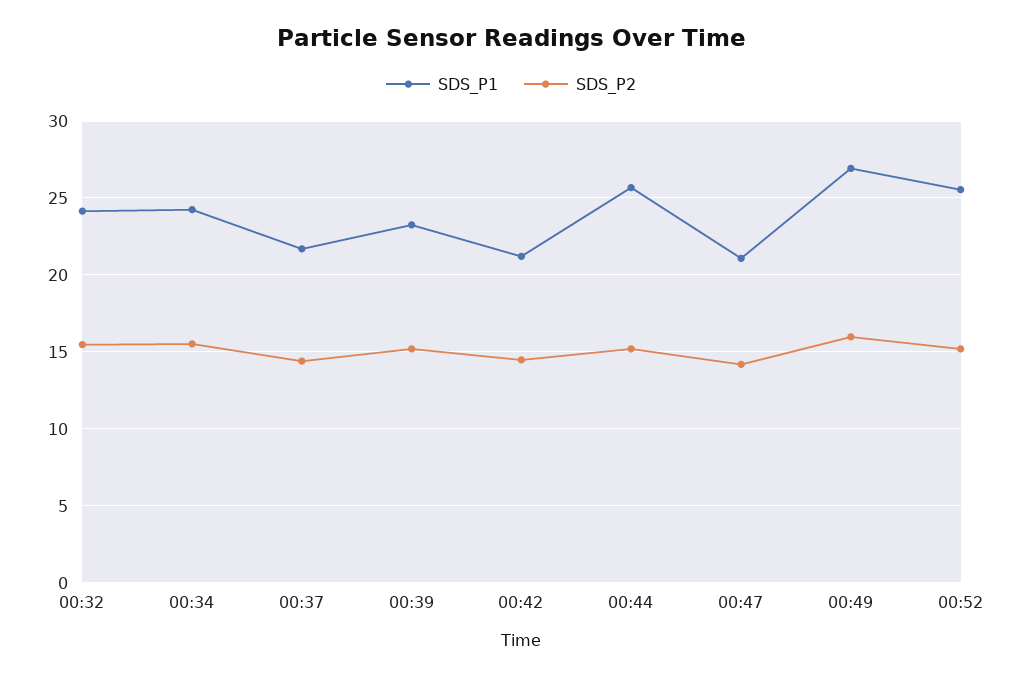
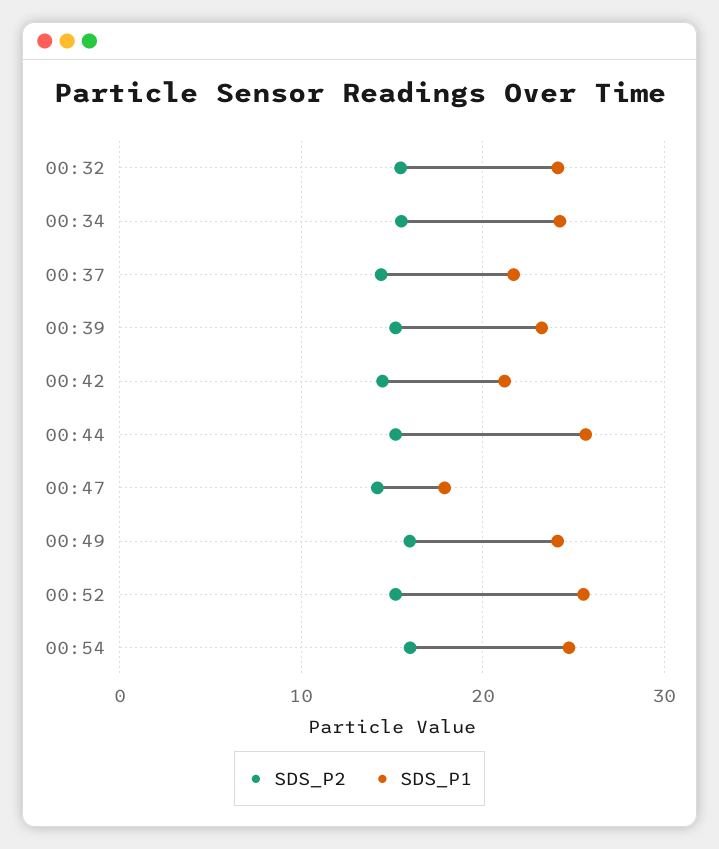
SDS_P1, 00:47: 21 -> 18
SDS_P1, 00:49: 27 -> 24
SDS_P2, 00:54: none -> 16
SDS_P1, 00:54: none -> 25

